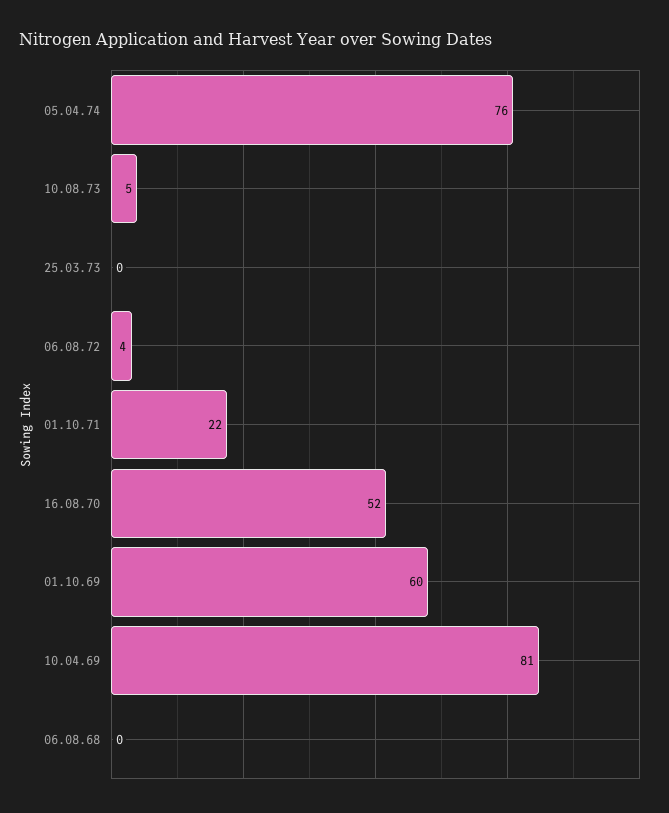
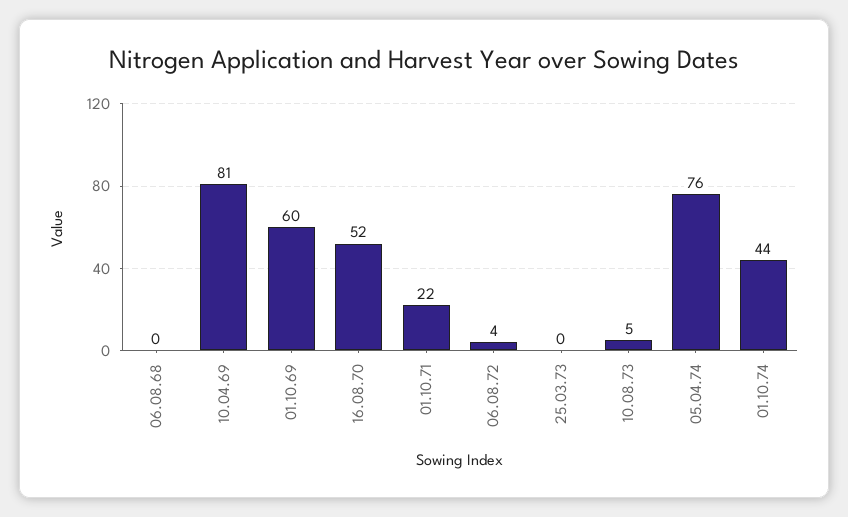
01.10.74: none -> 44

